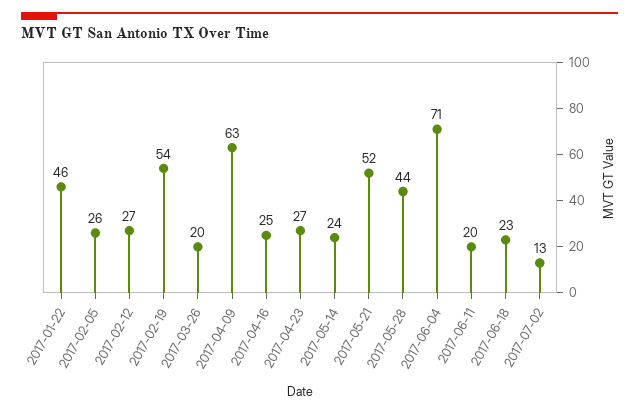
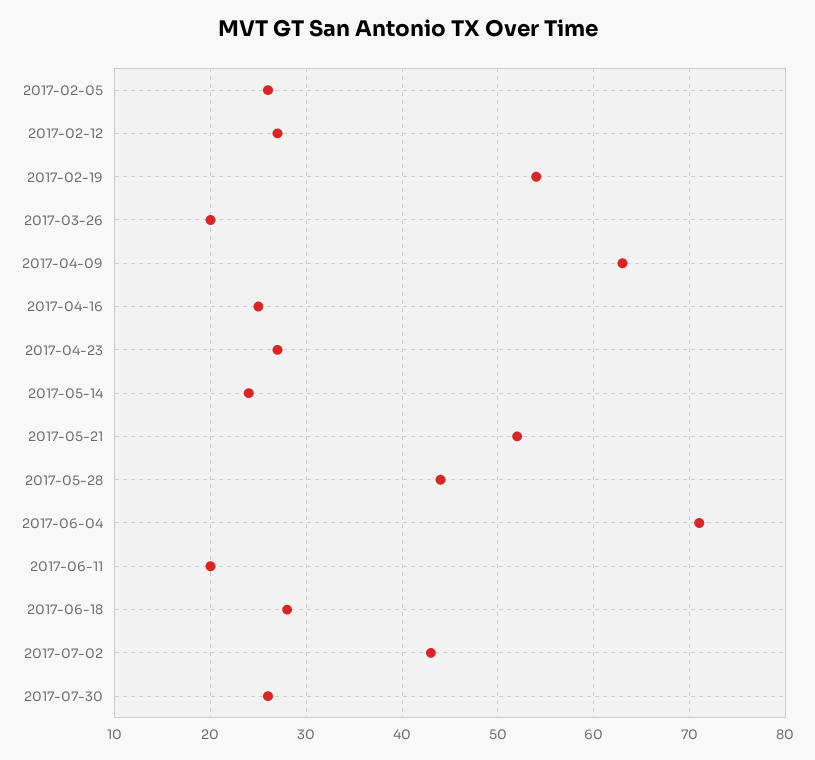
2017-01-22: 46 -> none
2017-06-18: 23 -> 28
2017-07-02: 13 -> 43
2017-07-30: none -> 26

